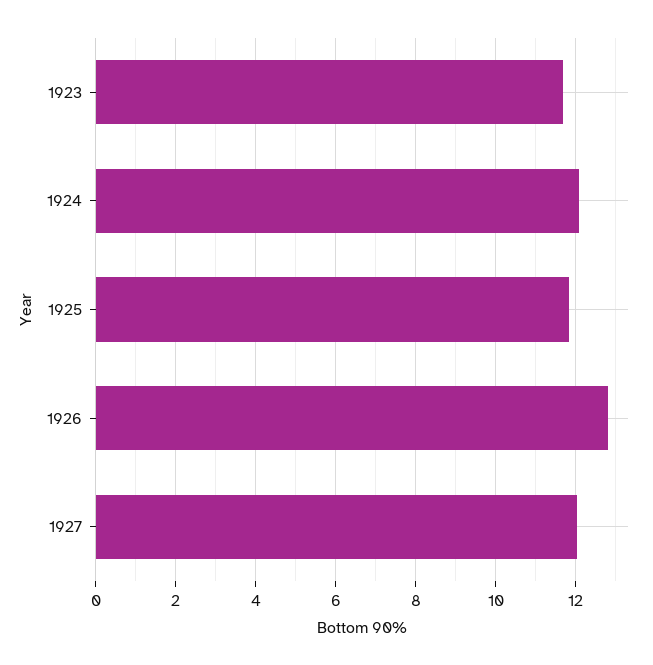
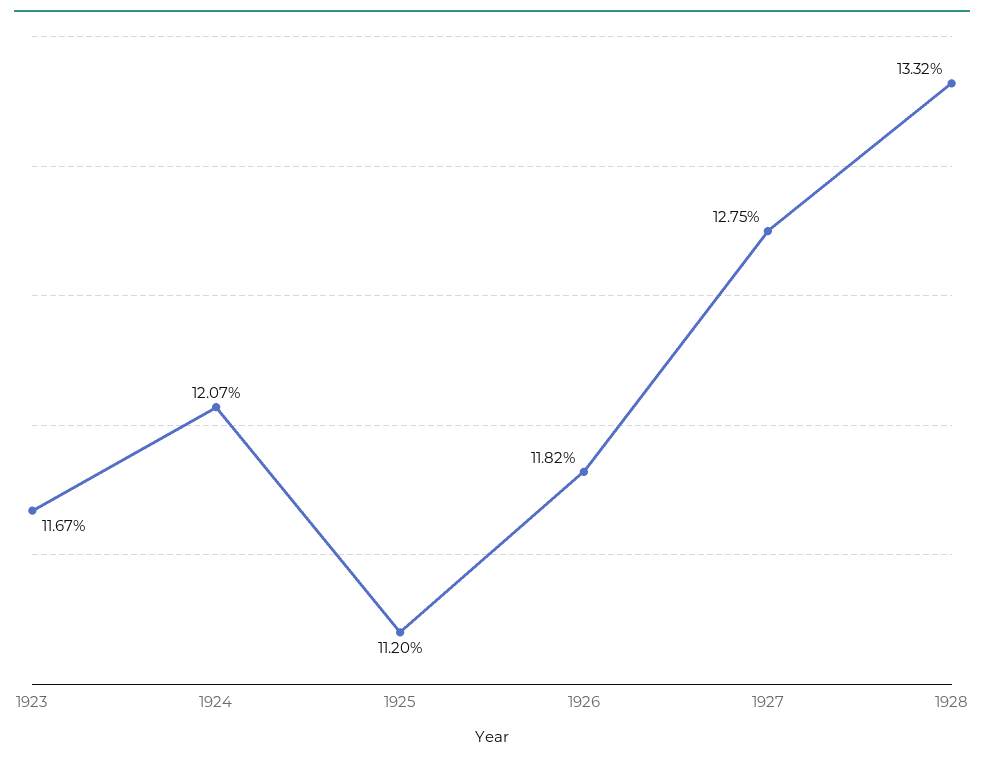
1925: 11.8 -> 11.2
1926: 12.8 -> 11.82
1927: 12 -> 12.75
1928: none -> 13.32

